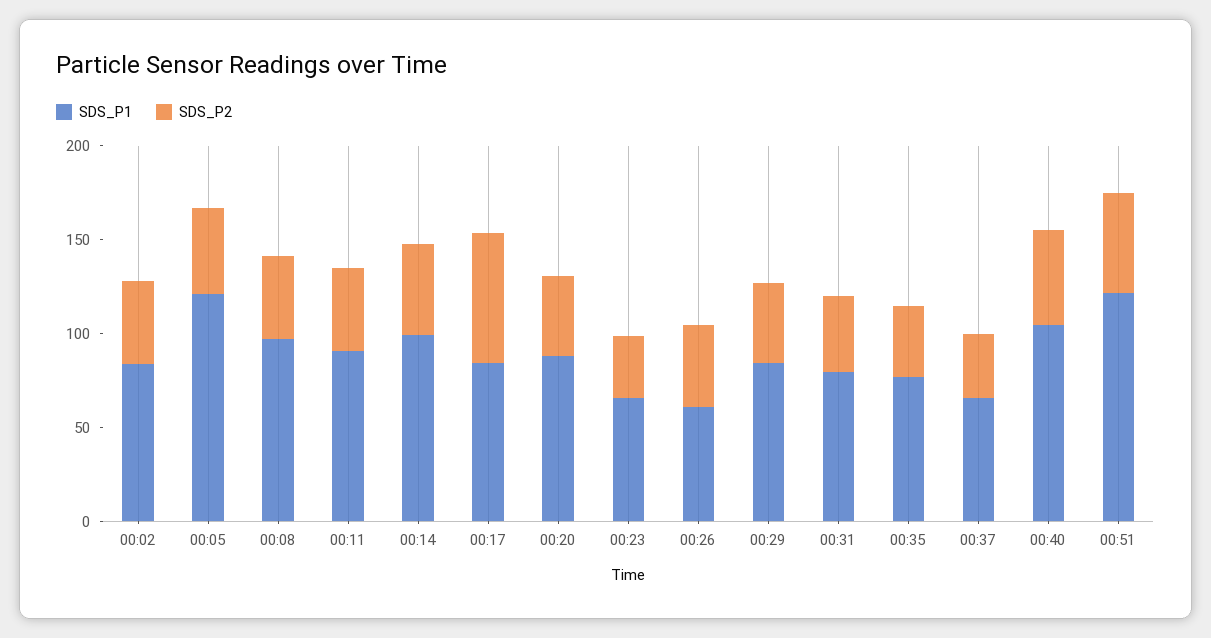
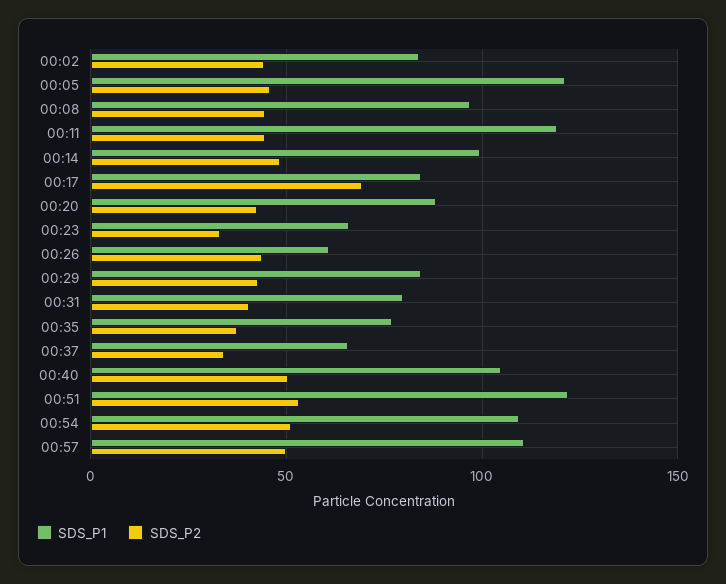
SDS_P1, 00:11: 90 -> 120
SDS_P1, 00:54: none -> 110
SDS_P2, 00:54: none -> 50
SDS_P1, 00:57: none -> 110
SDS_P2, 00:57: none -> 50

